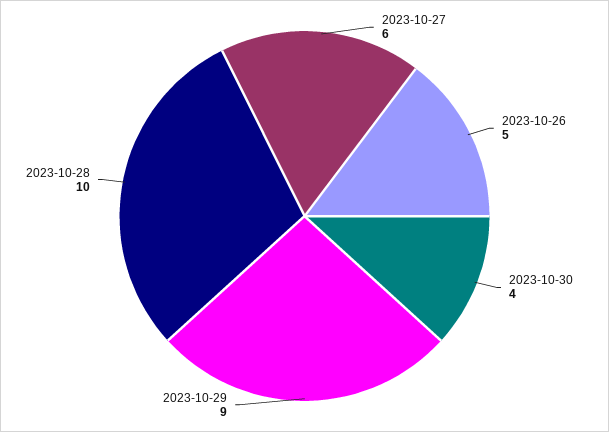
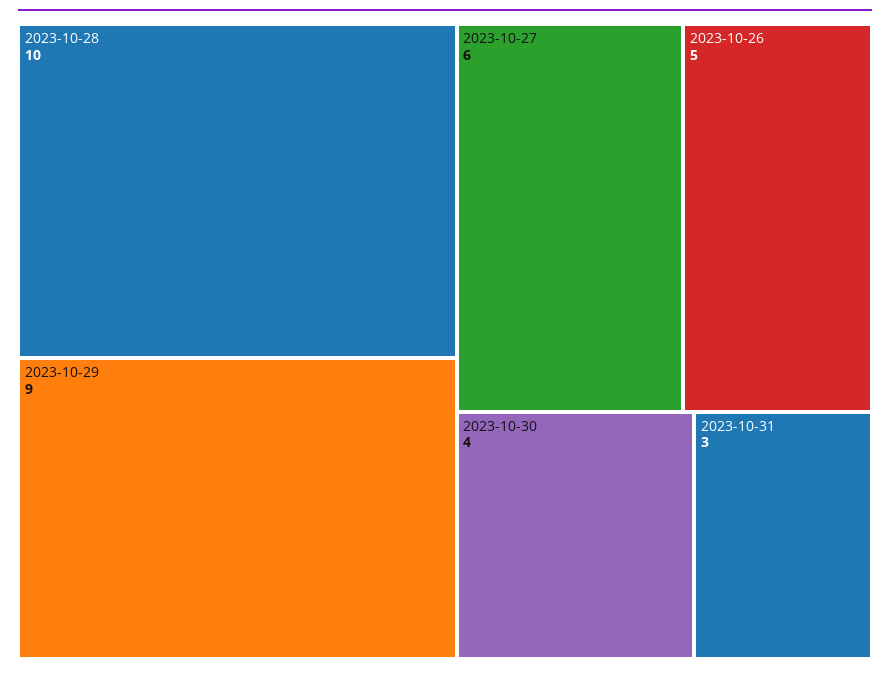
2023-10-31: none -> 3

